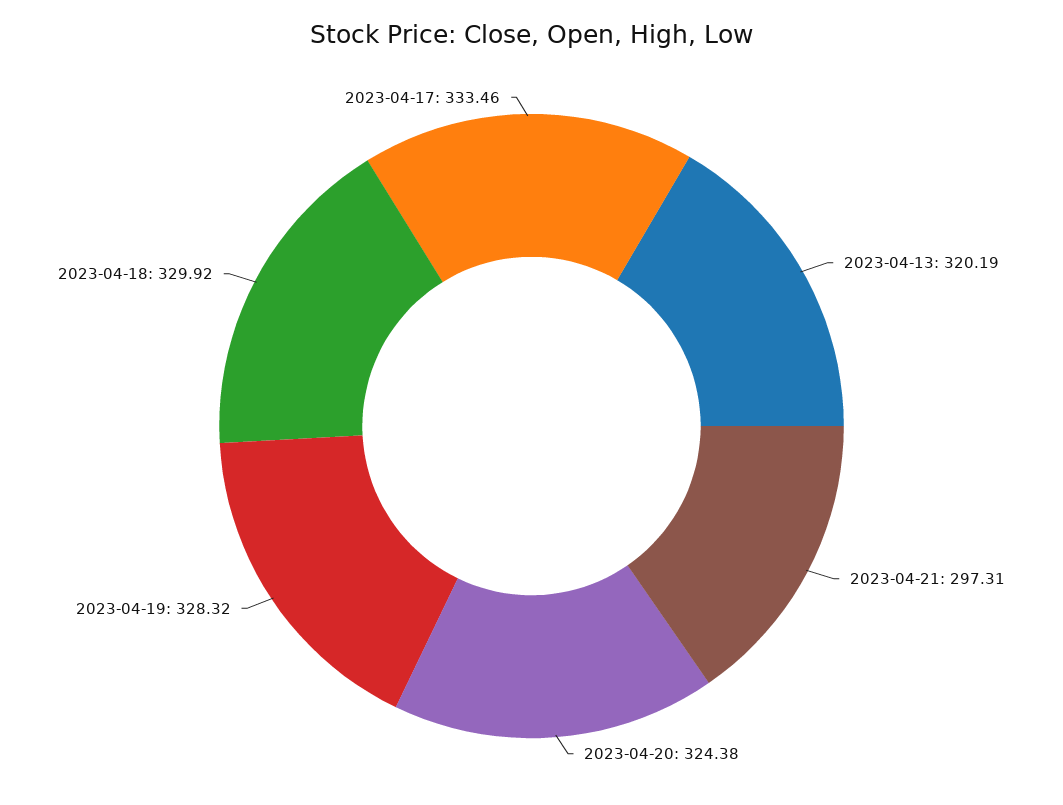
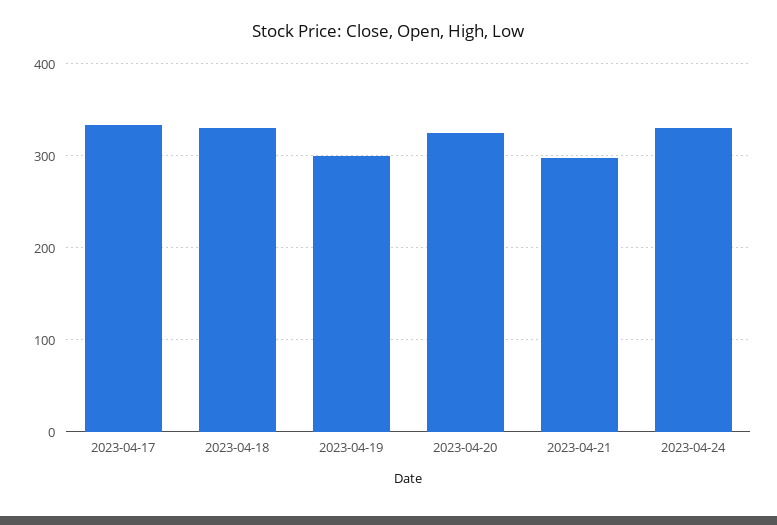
2023-04-13: 320.19 -> none
2023-04-19: 328.32 -> 300
2023-04-24: none -> 330

